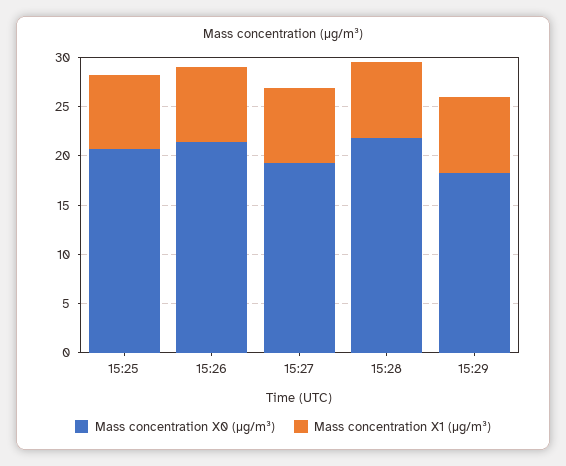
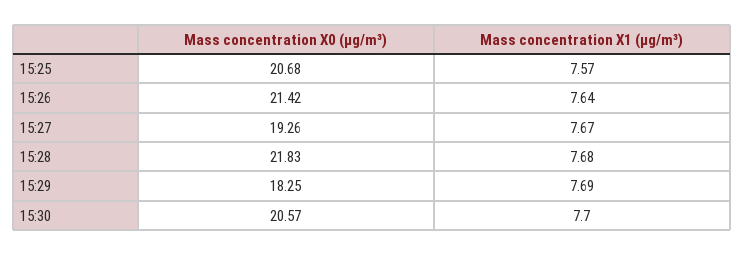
Mass concentration X0 (μg/m³), 15:30: none -> 20.57
Mass concentration X1 (μg/m³), 15:30: none -> 7.7

